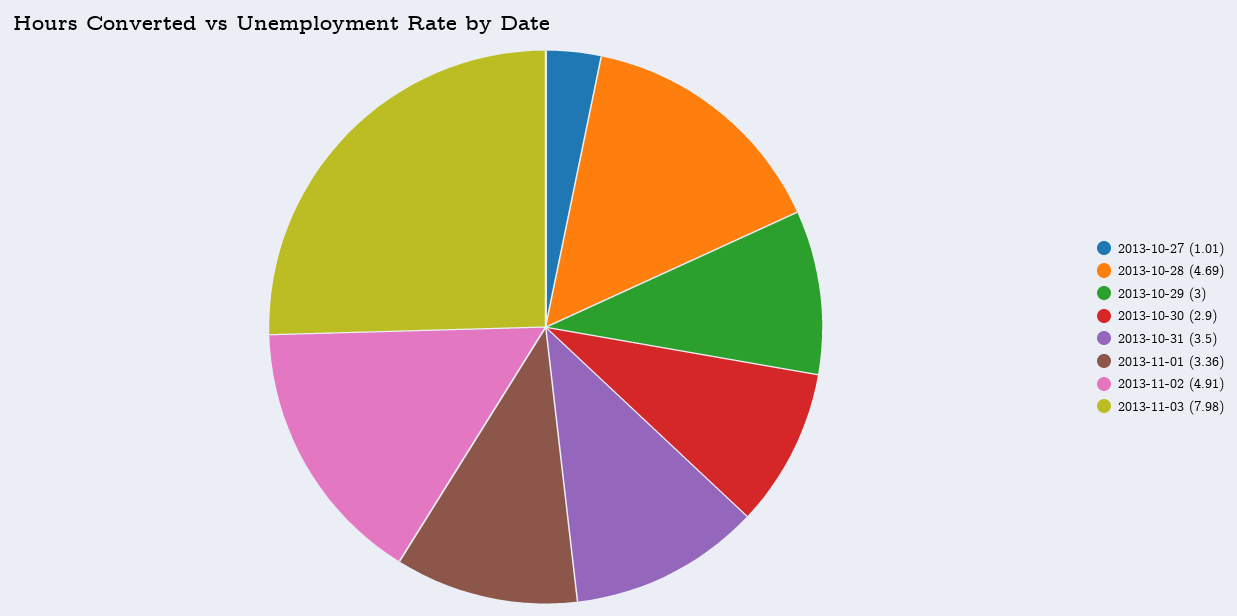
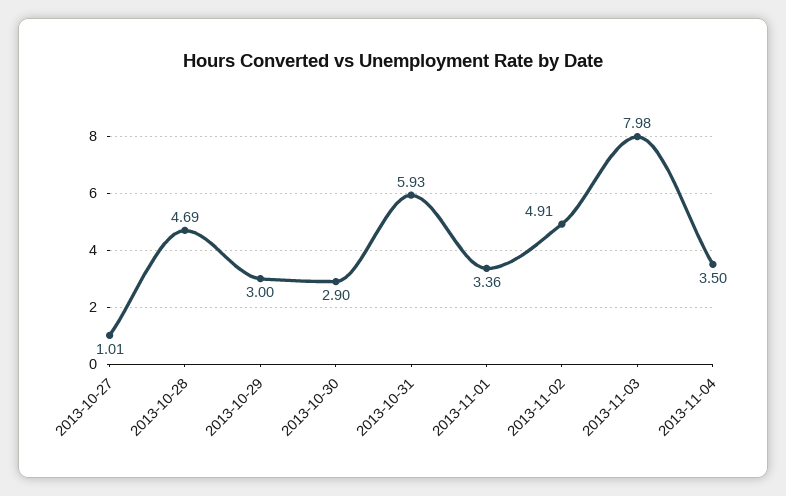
2013-10-31: 3.5 -> 5.93
2013-11-04: none -> 3.5

